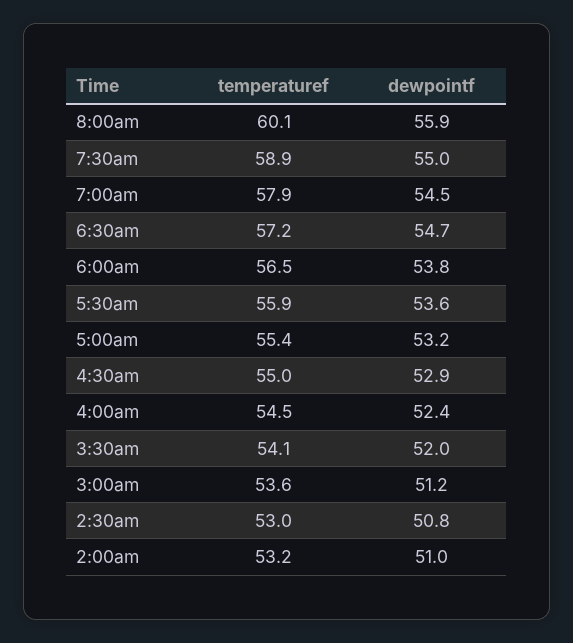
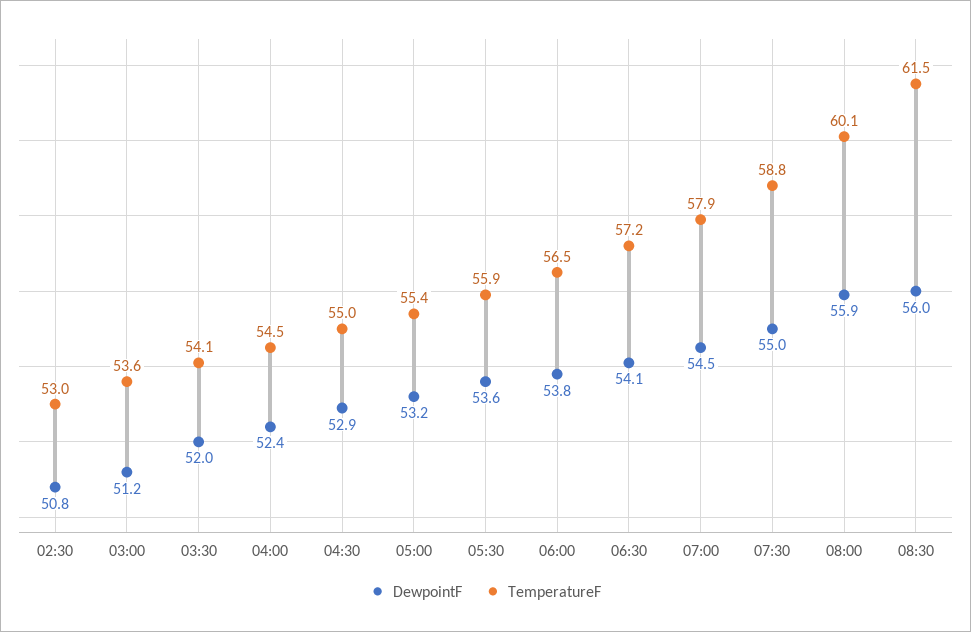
temperaturef, 7:30am: 58.9 -> 58.8
dewpointf, 6:30am: 54.7 -> 54.1
temperaturef, 2:00am: 53.2 -> none
dewpointf, 2:00am: 51 -> none
dewpointf, 08:30: none -> 56
temperaturef, 08:30: none -> 61.5

